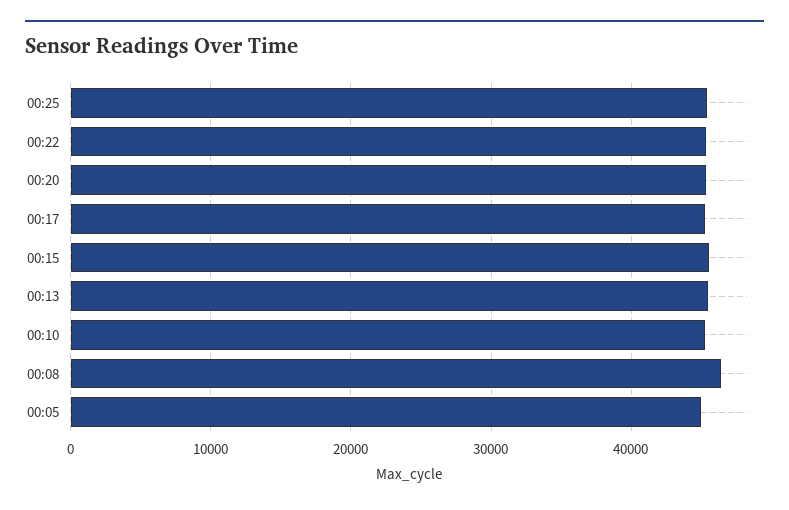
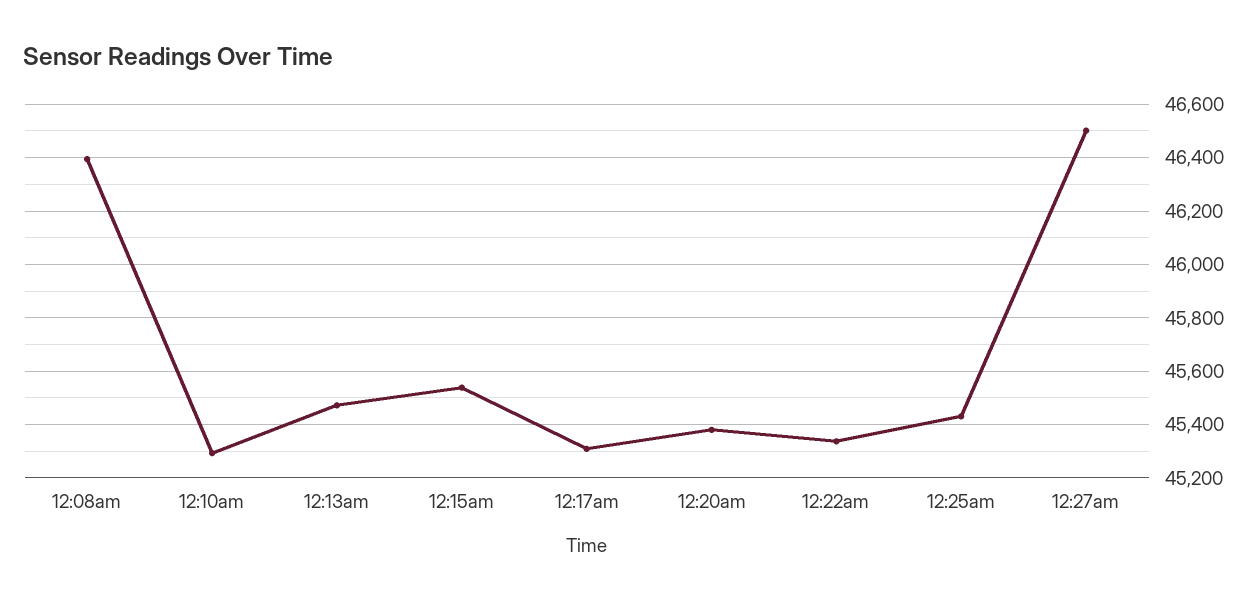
00:05: 45000 -> none
12:27am: none -> 46500

